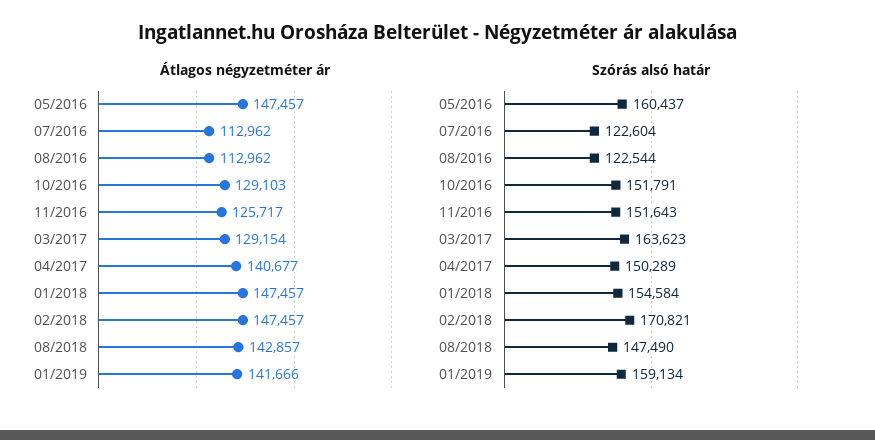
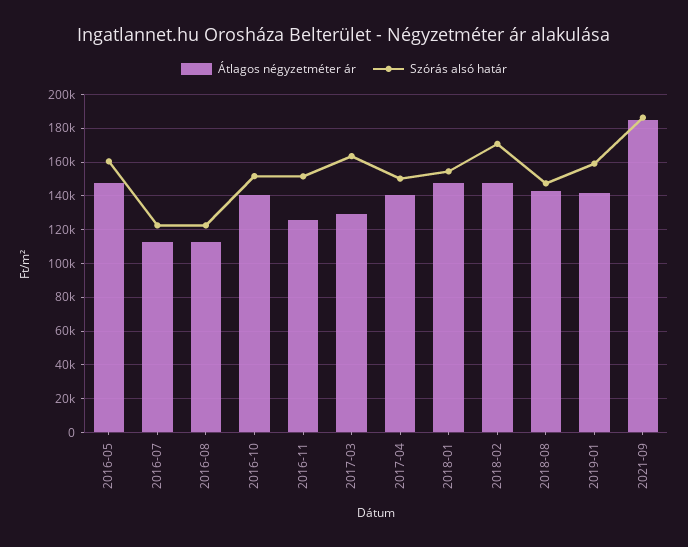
Átlagos négyzetméter ár, 10/2016: 129103 -> 140000
Átlagos négyzetméter ár, 2021-09: none -> 185000
Szórás alsó határ, 2021-09: none -> 185000

